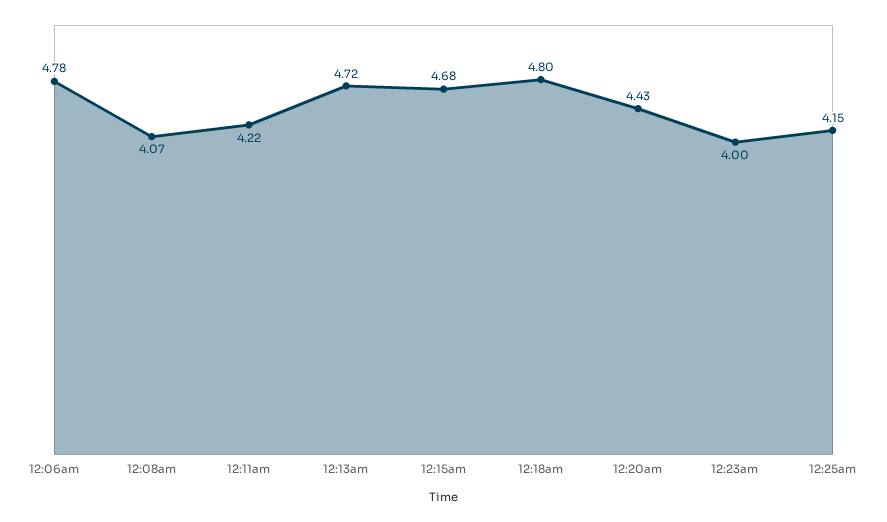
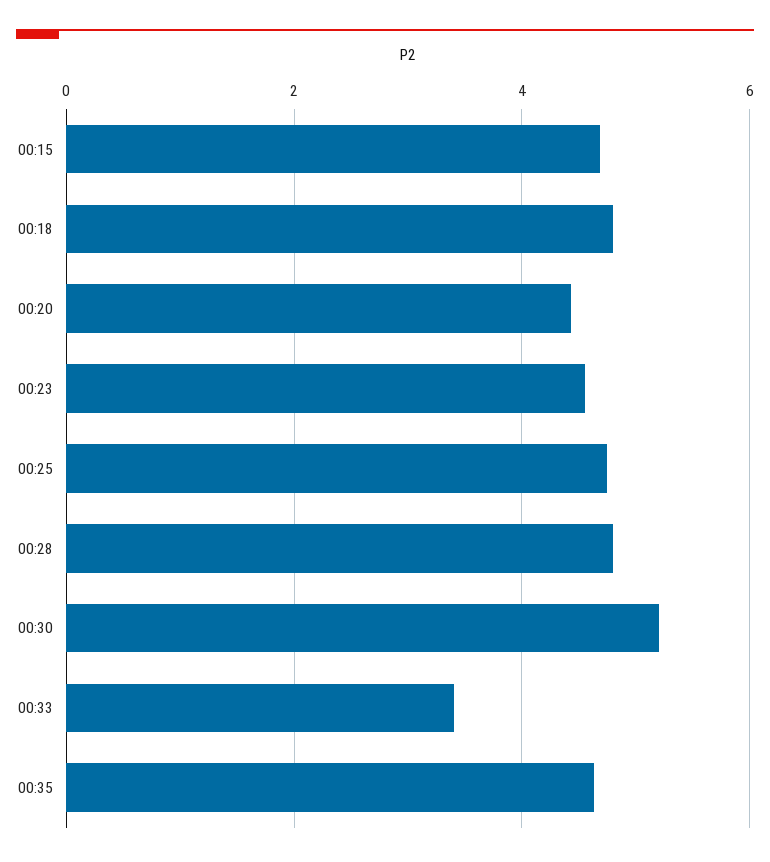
12:06am: 4.78 -> none
12:08am: 4.07 -> none
12:11am: 4.22 -> none
12:13am: 4.72 -> none
12:23am: 4 -> 4.6
12:25am: 4.15 -> 4.8
00:28: none -> 4.8
00:30: none -> 5.2
00:33: none -> 3.4
00:35: none -> 4.6

